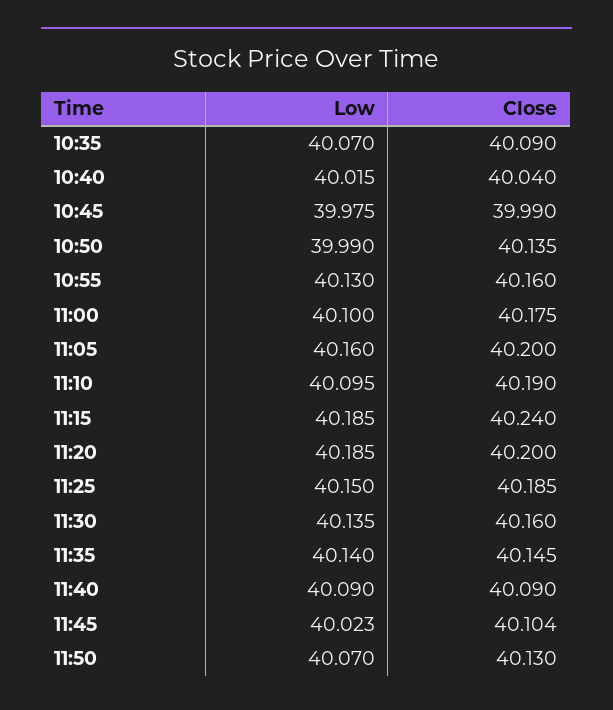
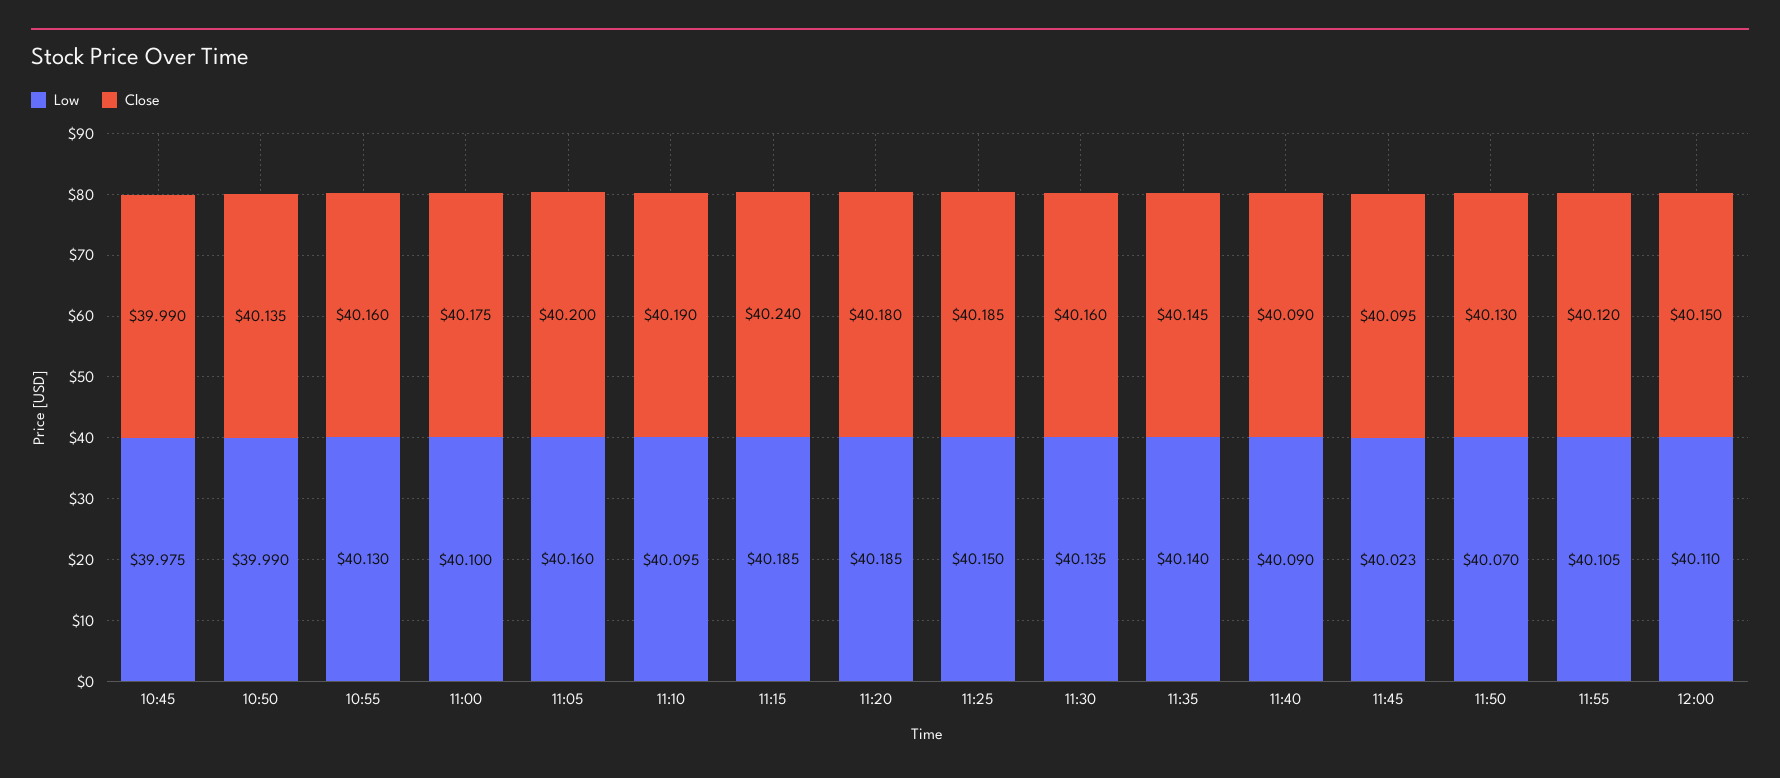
Low, 10:35: 40.07 -> none
Close, 10:35: 40.09 -> none
Low, 10:40: 40.015 -> none
Close, 10:40: 40.04 -> none
Close, 11:20: 40.2 -> 40.18
Close, 11:45: 40.104 -> 40.095
Low, 11:55: none -> 40.105
Close, 11:55: none -> 40.12
Low, 12:00: none -> 40.11
Close, 12:00: none -> 40.15

